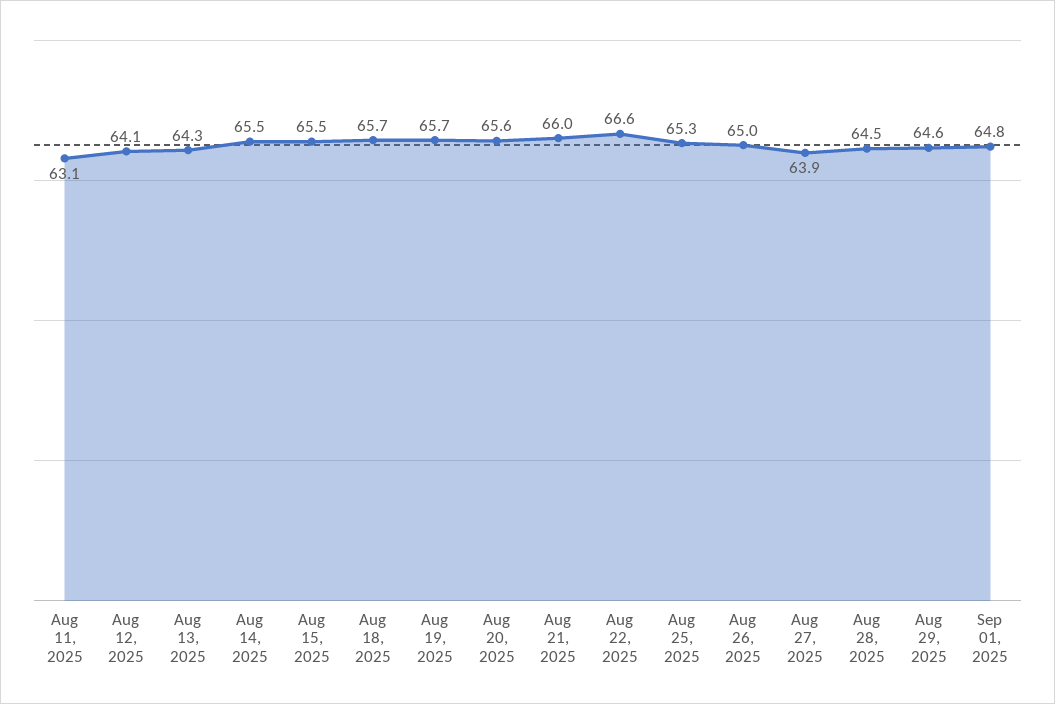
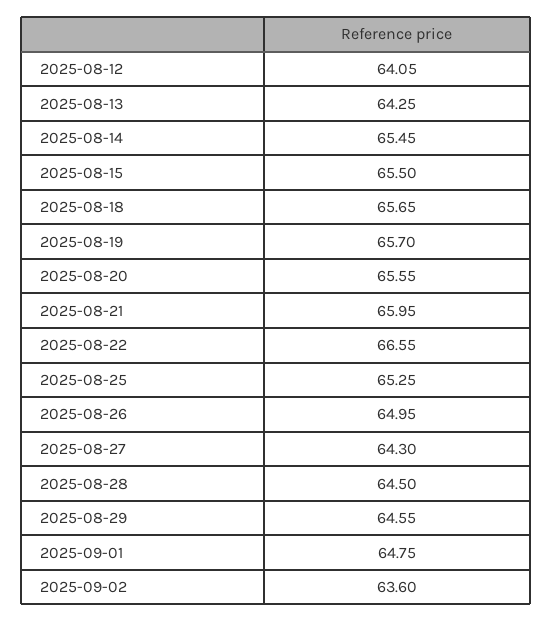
Aug 11, 2025: 63.1 -> none
Aug 27, 2025: 63.9 -> 64.3
2025-09-02: none -> 63.6

